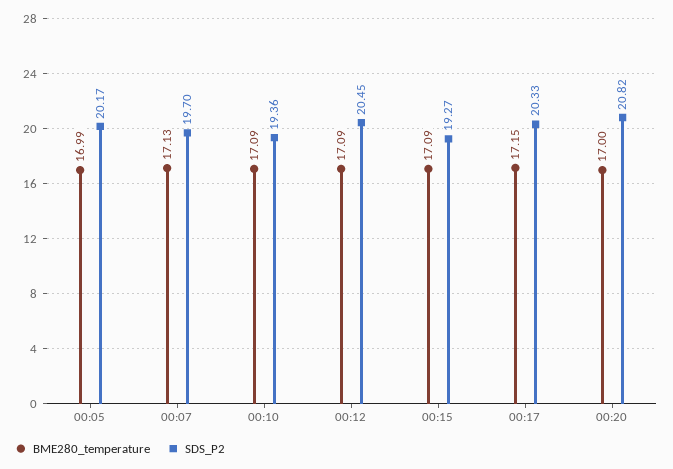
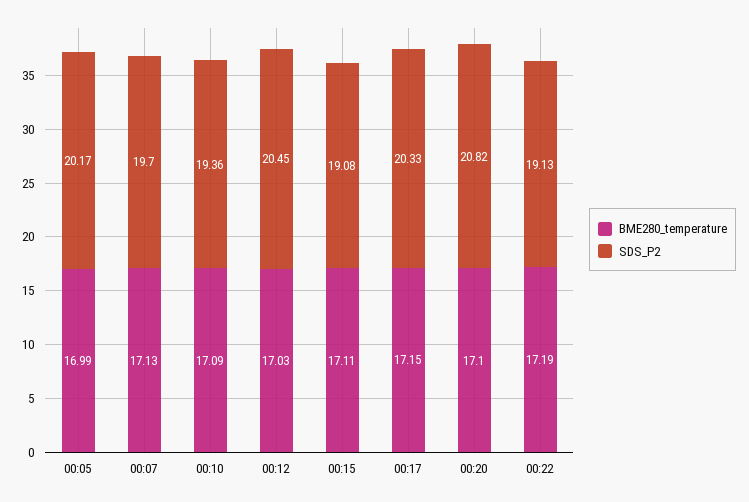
BME280_temperature, 00:12: 17.09 -> 17.03
BME280_temperature, 00:15: 17.09 -> 17.11
SDS_P2, 00:15: 19.27 -> 19.08
BME280_temperature, 00:20: 17 -> 17.1
BME280_temperature, 00:22: none -> 17.19
SDS_P2, 00:22: none -> 19.13

